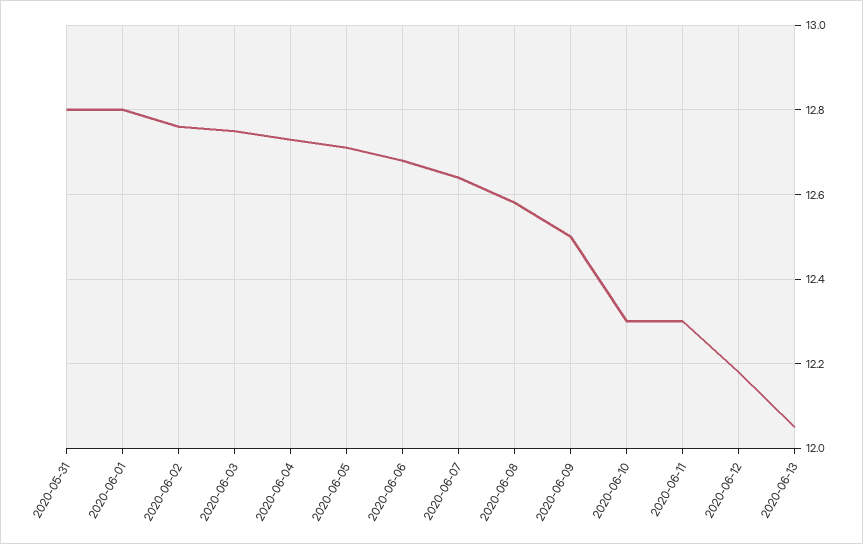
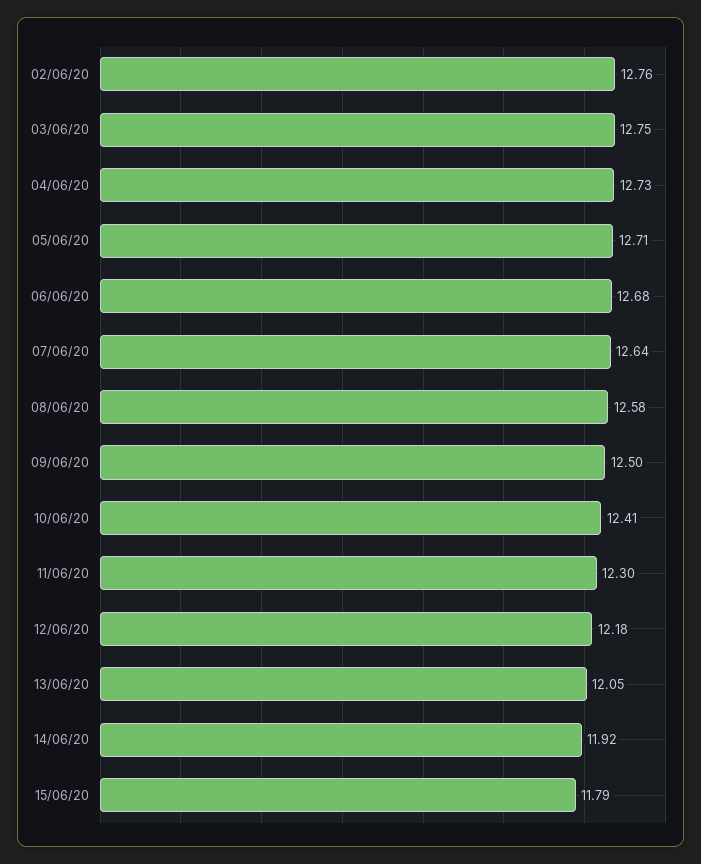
2020-05-31: 12.8 -> none
2020-06-01: 12.8 -> none
2020-06-10: 12.3 -> 12.41
14/06/20: none -> 11.92
15/06/20: none -> 11.79

